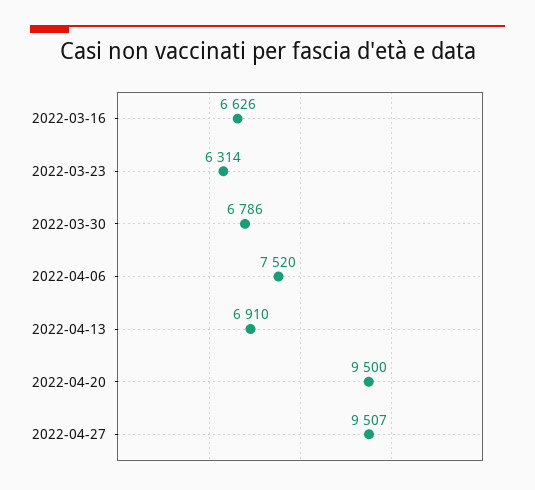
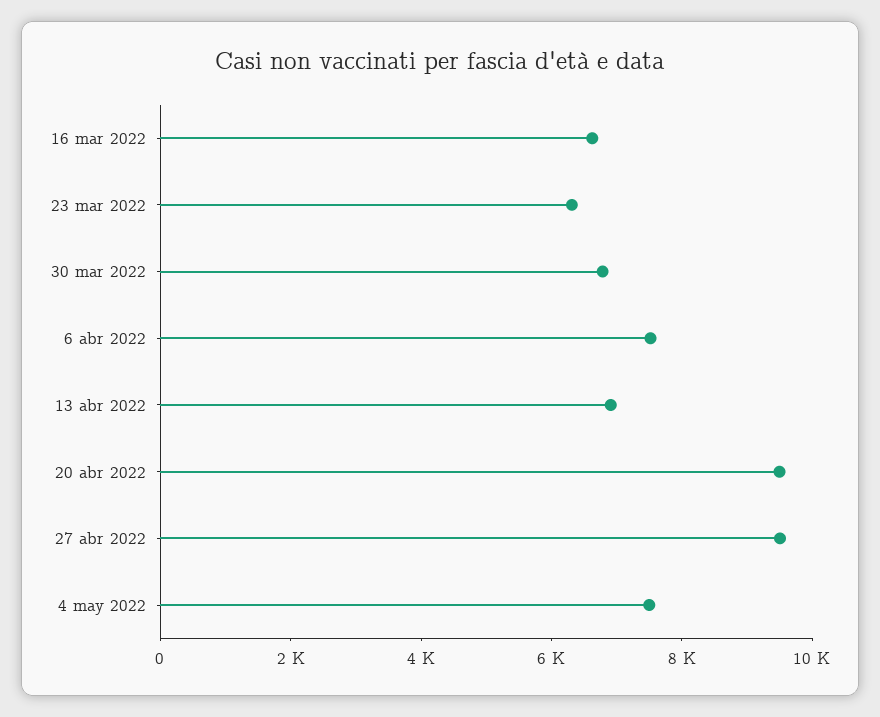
4 may 2022: none -> 7500

